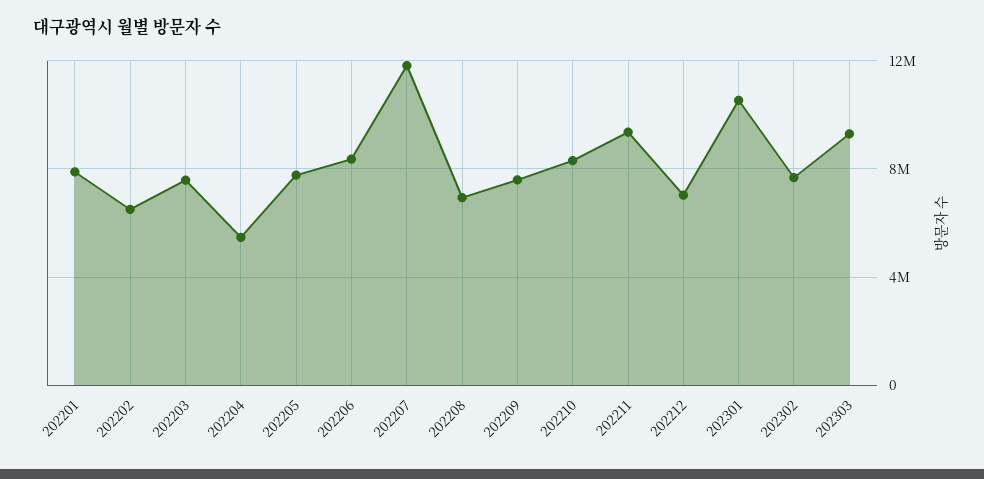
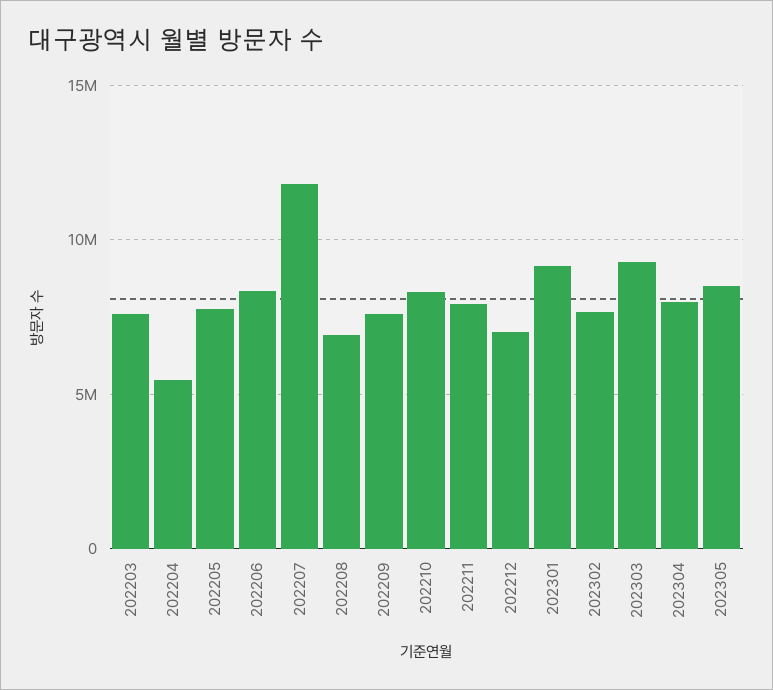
202201: 8000000 -> none
202202: 6500000 -> none
202211: 9500000 -> 8000000
202301: 10500000 -> 9000000
202304: none -> 8000000
202305: none -> 8500000

